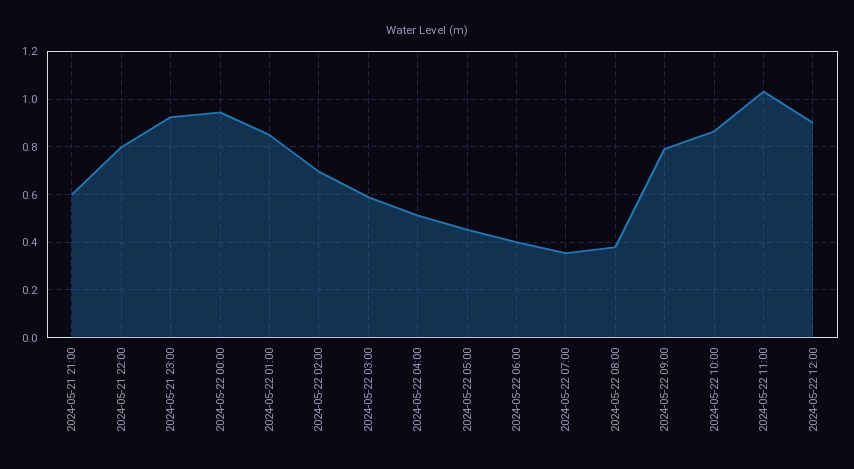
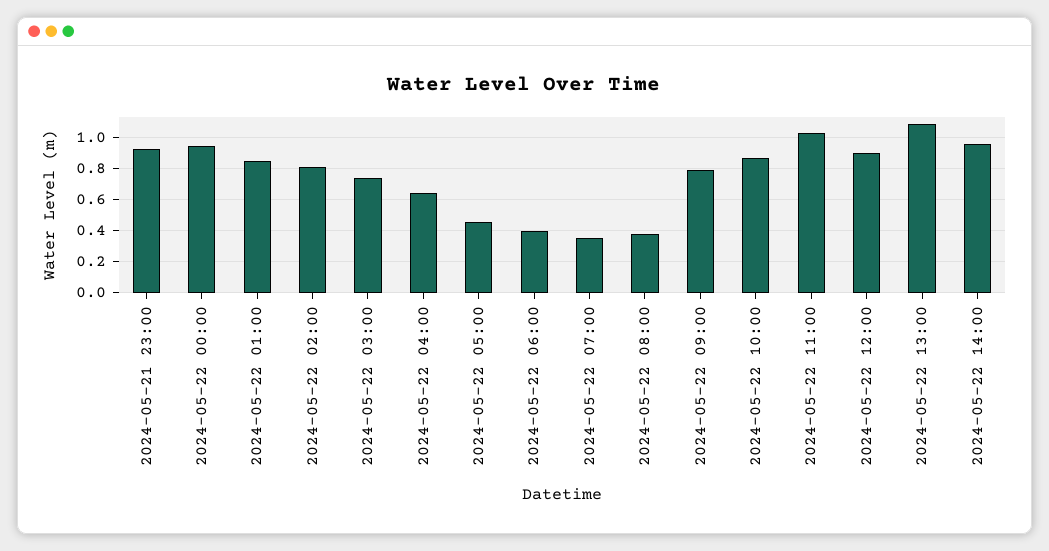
2024-05-21 21:00: 0.6 -> none
2024-05-21 22:00: 0.8 -> none
2024-05-22 02:00: 0.7 -> 0.8
2024-05-22 03:00: 0.6 -> 0.75
2024-05-22 04:00: 0.5 -> 0.65
2024-05-22 13:00: none -> 1.1
2024-05-22 14:00: none -> 0.95

